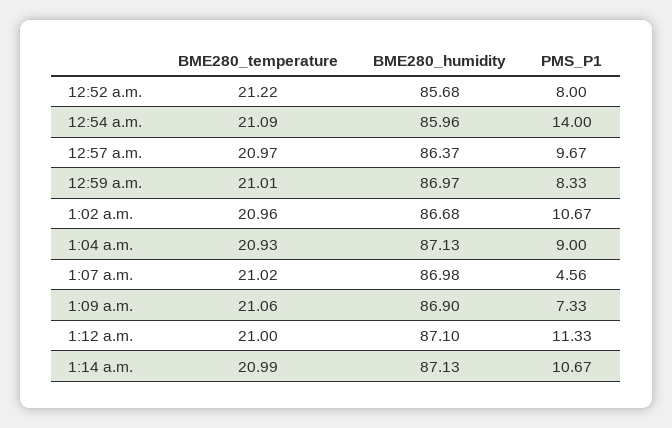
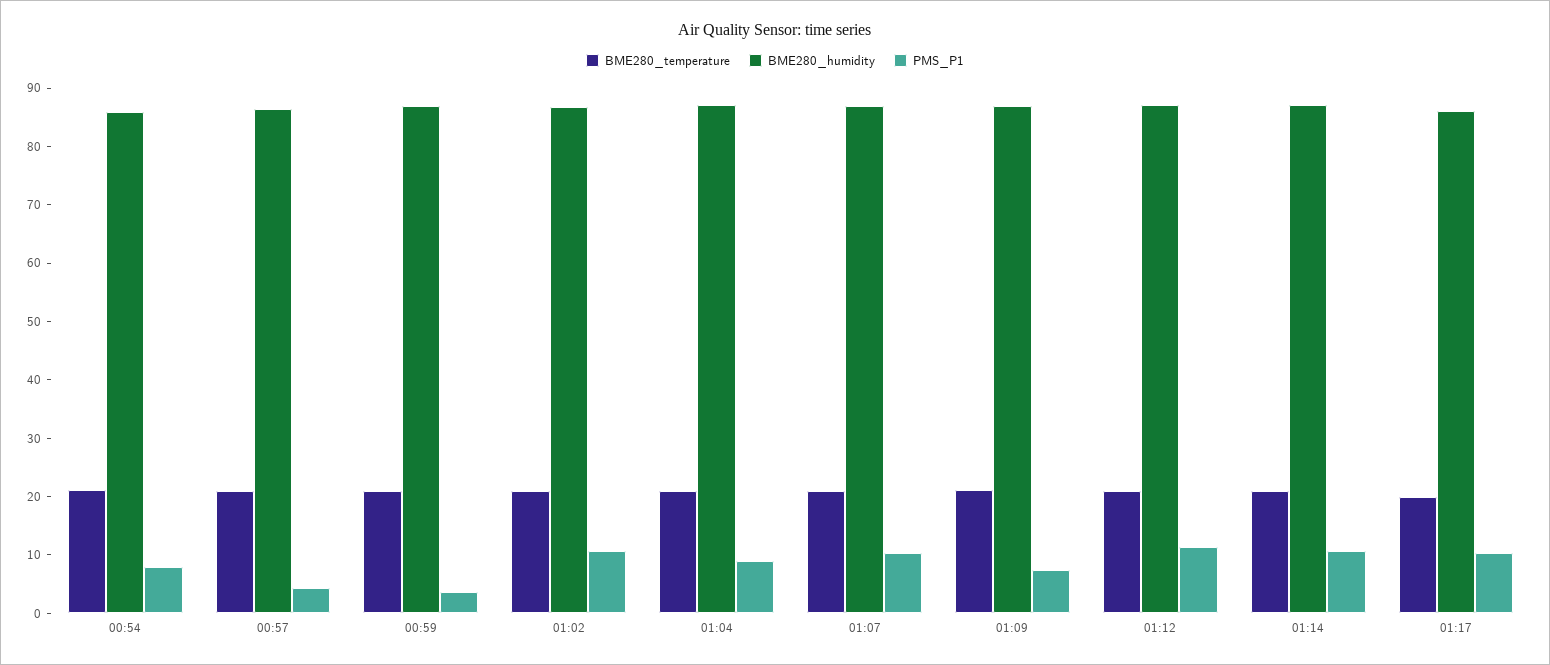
BME280_temperature, 12:52 a.m.: 21.22 -> none
BME280_humidity, 12:52 a.m.: 85.68 -> none
PMS_P1, 12:52 a.m.: 8 -> none
PMS_P1, 12:54 a.m.: 14 -> 8
PMS_P1, 12:57 a.m.: 9.67 -> 4
PMS_P1, 12:59 a.m.: 8.33 -> 4
PMS_P1, 1:07 a.m.: 4.56 -> 10
BME280_temperature, 01:17: none -> 20
BME280_humidity, 01:17: none -> 86
PMS_P1, 01:17: none -> 10

